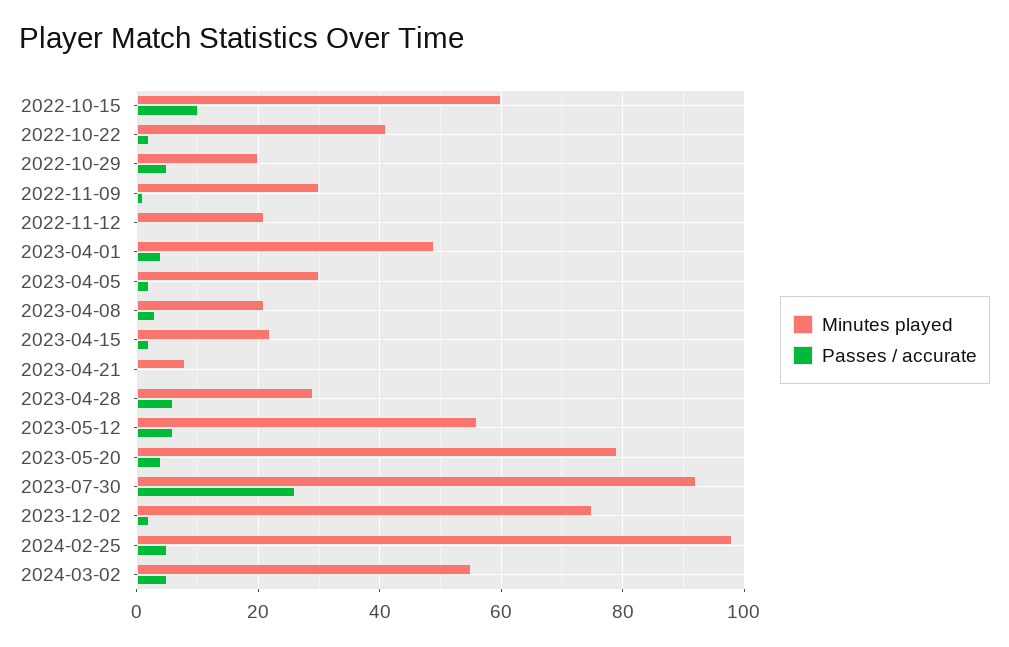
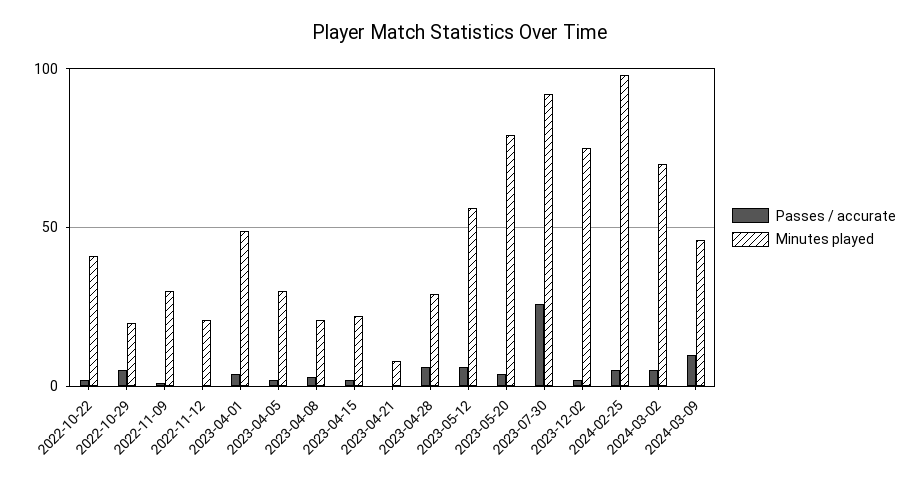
Minutes played, 2022-10-15: 60 -> none
Passes / accurate, 2022-10-15: 10 -> none
Minutes played, 2024-03-02: 55 -> 70
Passes / accurate, 2024-03-09: none -> 10
Minutes played, 2024-03-09: none -> 45

